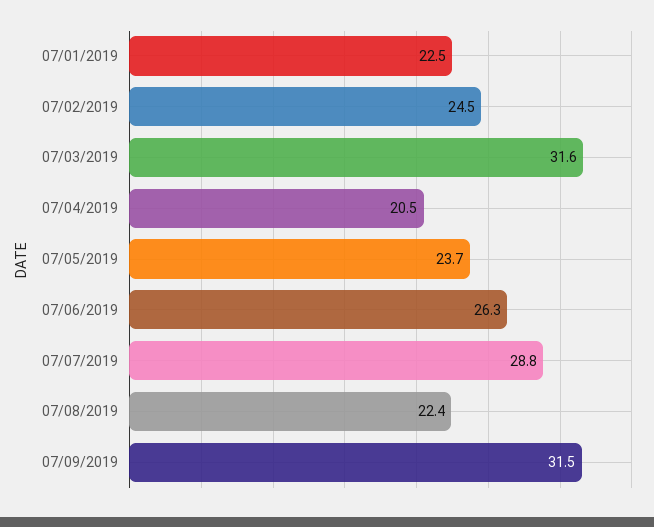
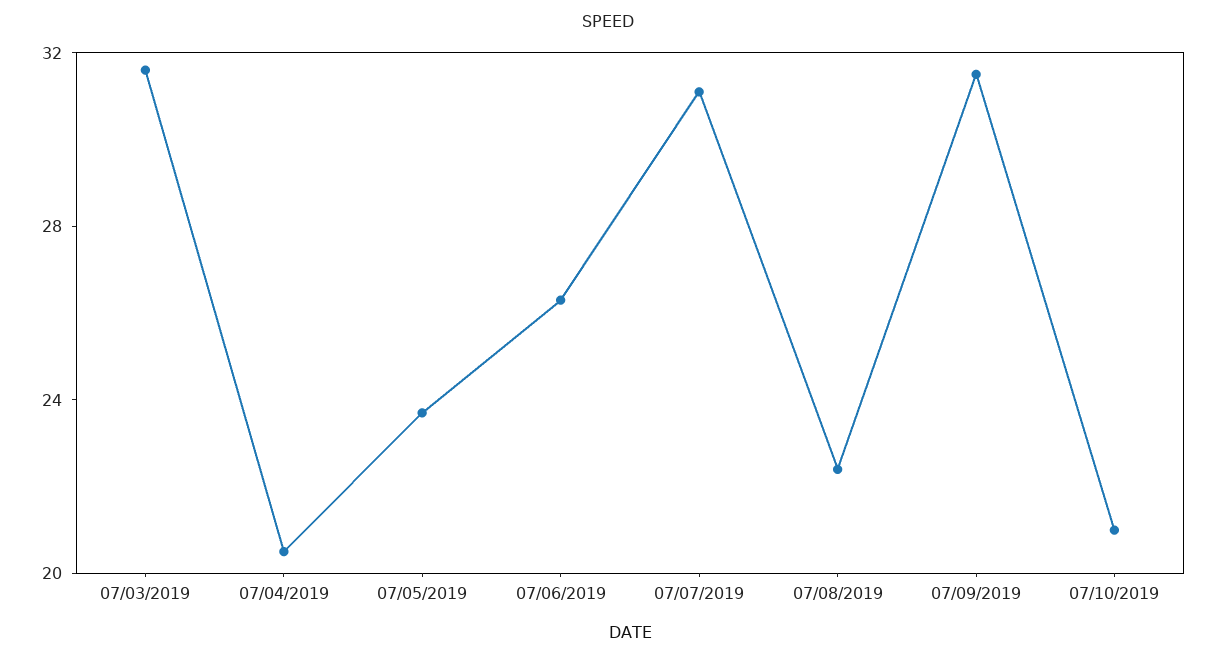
07/01/2019: 22.5 -> none
07/02/2019: 24.5 -> none
07/07/2019: 28.8 -> 31
07/10/2019: none -> 21

